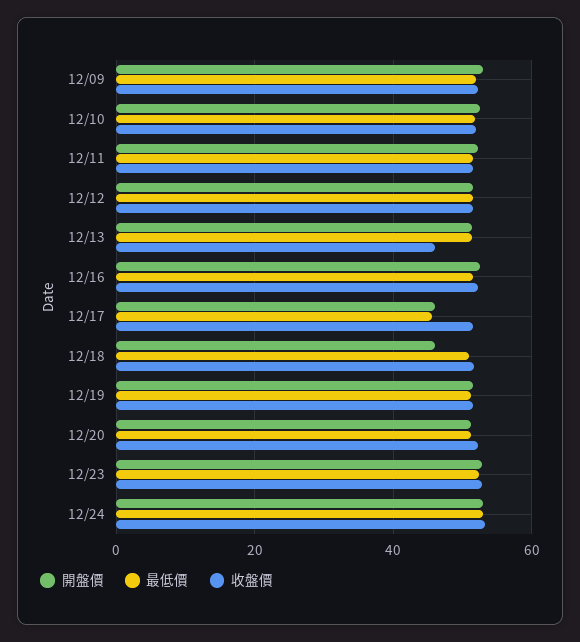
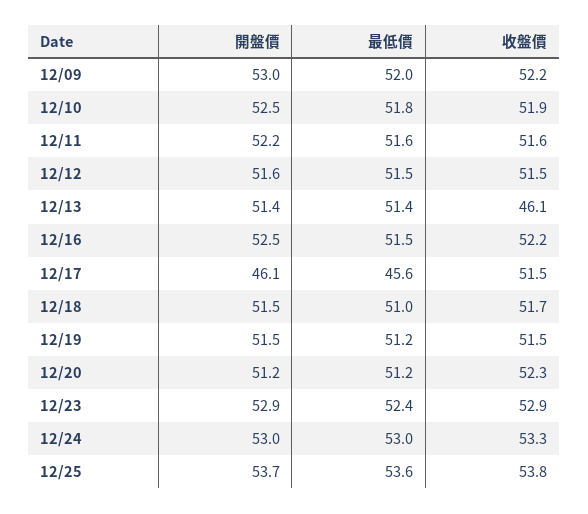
開盤價, 12/18: 46 -> 51.5
開盤價, 12/25: none -> 53.7
最低價, 12/25: none -> 53.6
收盤價, 12/25: none -> 53.8

